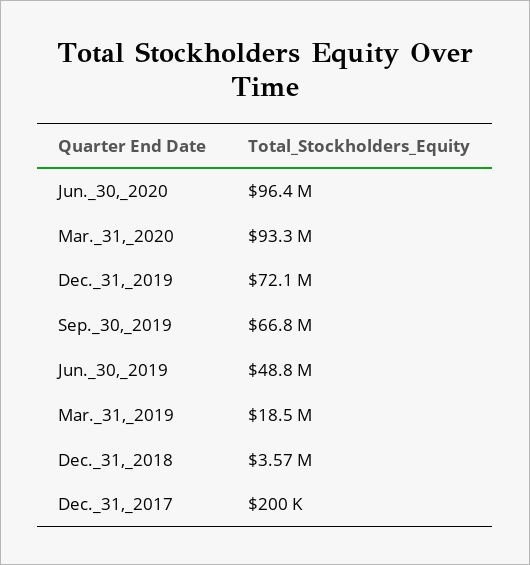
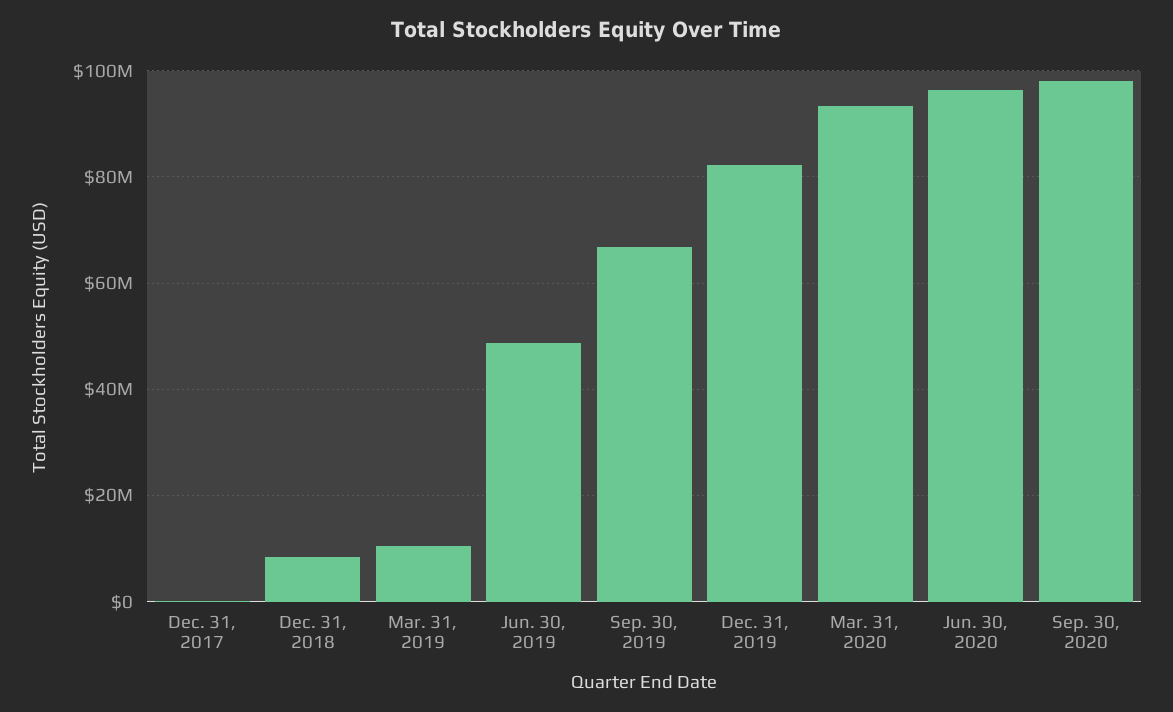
Dec._31,_2019: 72100000 -> 82000000
Mar._31,_2019: 18500000 -> 10000000
Dec._31,_2018: 3570000 -> 8000000
Sep. 30, 2020: none -> 98000000

